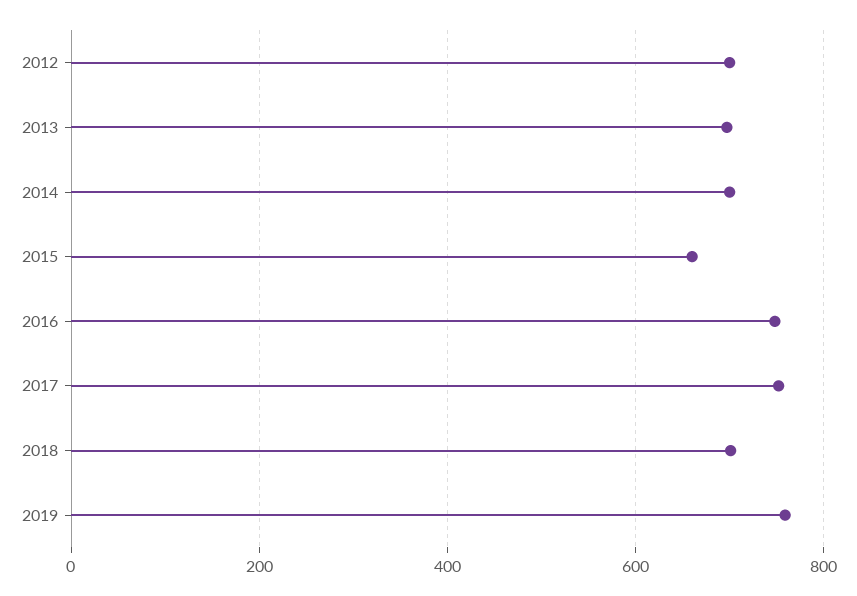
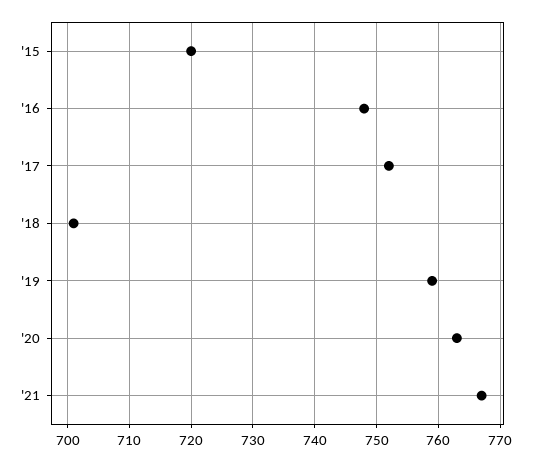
2012: 700 -> none
2013: 700 -> none
2014: 700 -> none
2015: 660 -> 720
'20: none -> 763
'21: none -> 767

